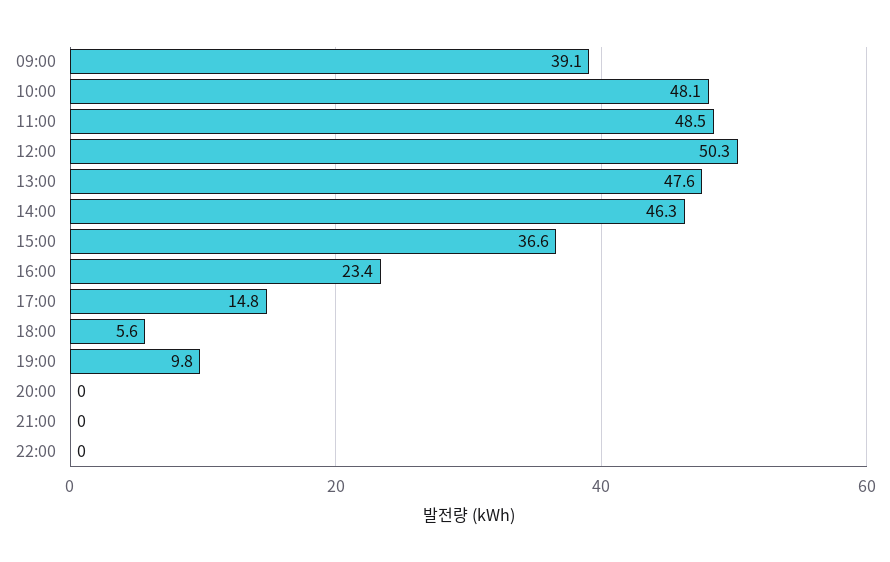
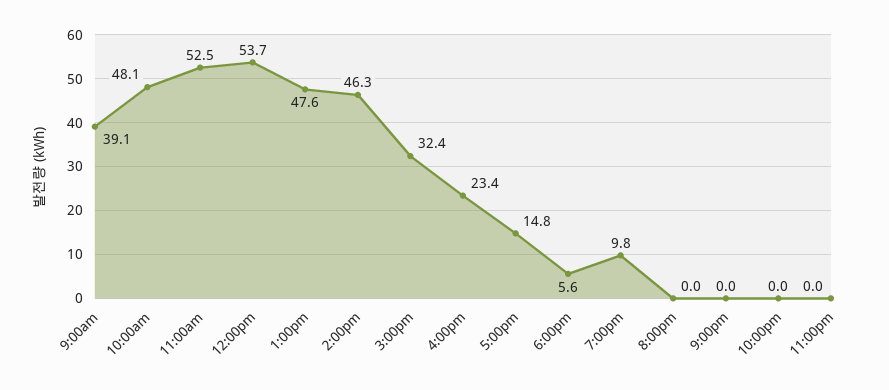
11:00: 48.5 -> 52.5
12:00: 50.3 -> 53.7
15:00: 36.6 -> 32.4
11:00pm: none -> 0

